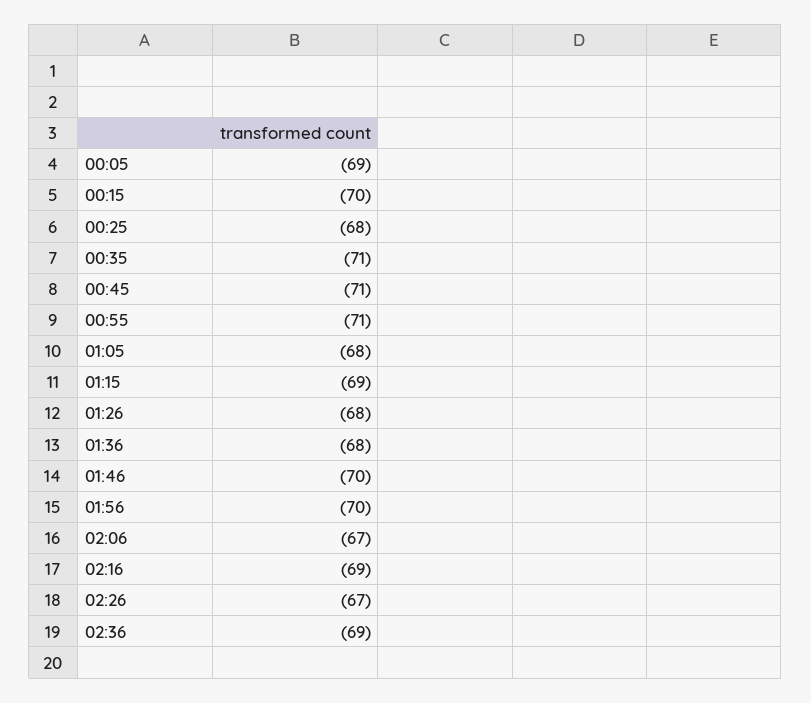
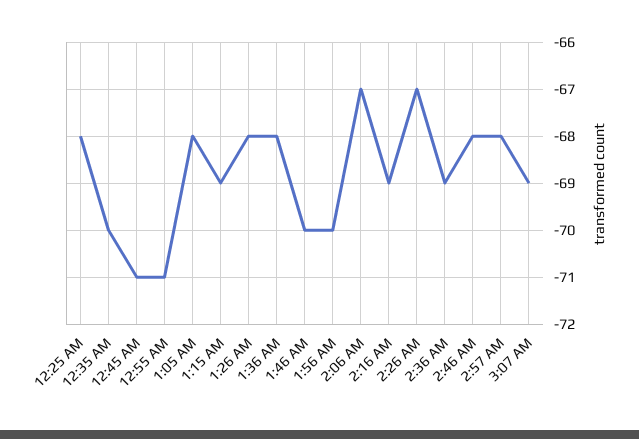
00:05: -69 -> none
00:15: -70 -> none
00:35: -71 -> -70
2:46 AM: none -> -68
2:57 AM: none -> -68
3:07 AM: none -> -69

